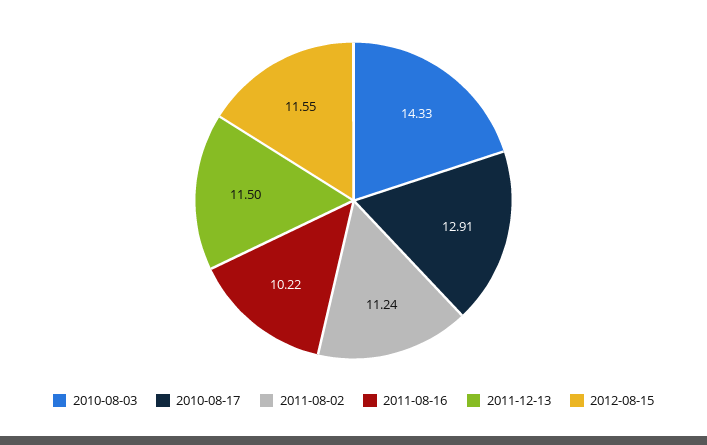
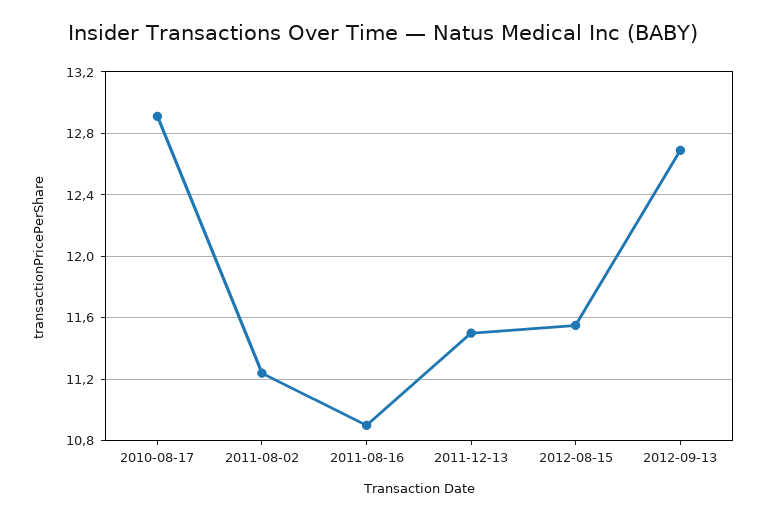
2010-08-03: 14.33 -> none
2011-08-16: 10.22 -> 10.9
2012-09-13: none -> 12.7

